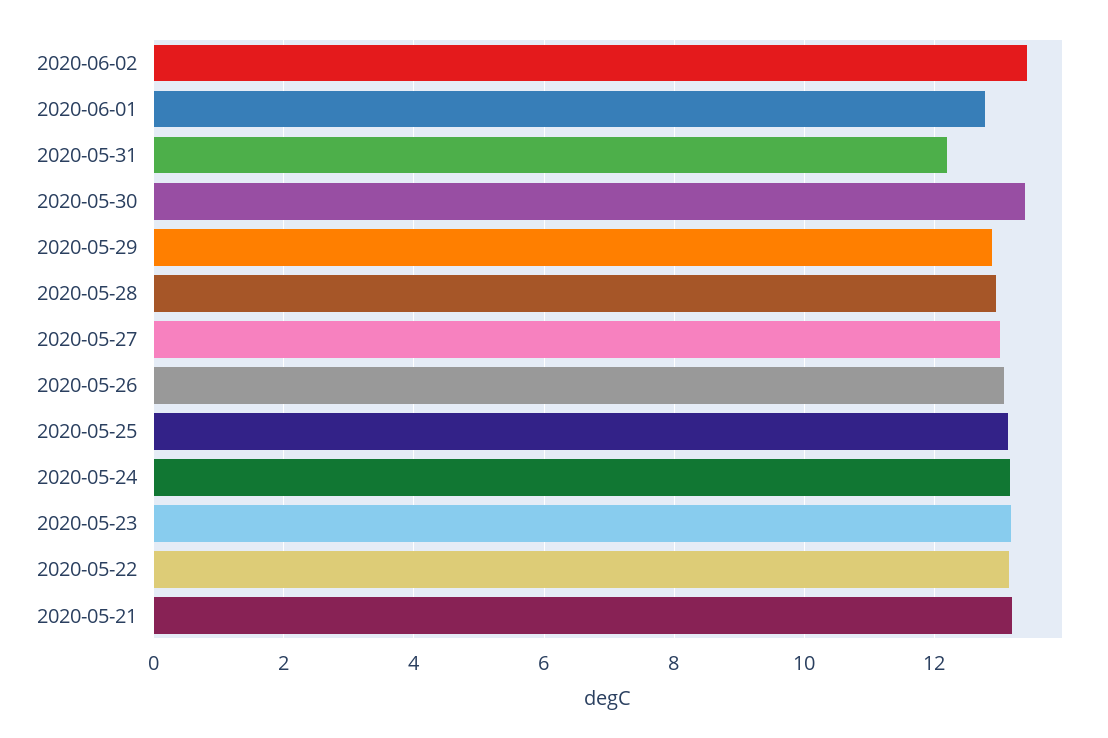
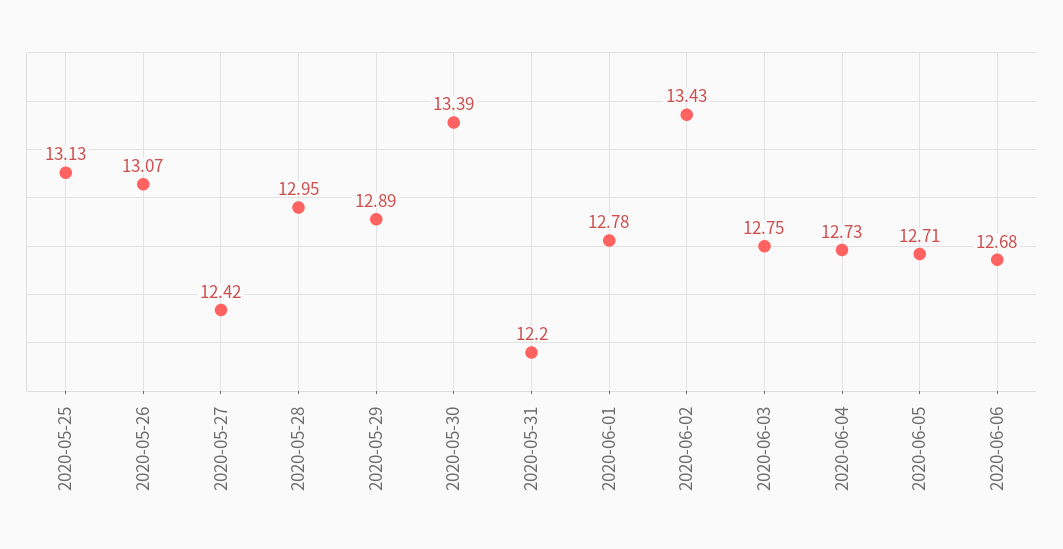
2020-05-27: 13 -> 12.42
2020-05-24: 13.2 -> none
2020-05-23: 13.2 -> none
2020-05-22: 13.2 -> none
2020-05-21: 13.2 -> none
2020-06-03: none -> 12.75
2020-06-04: none -> 12.73
2020-06-05: none -> 12.71
2020-06-06: none -> 12.68

